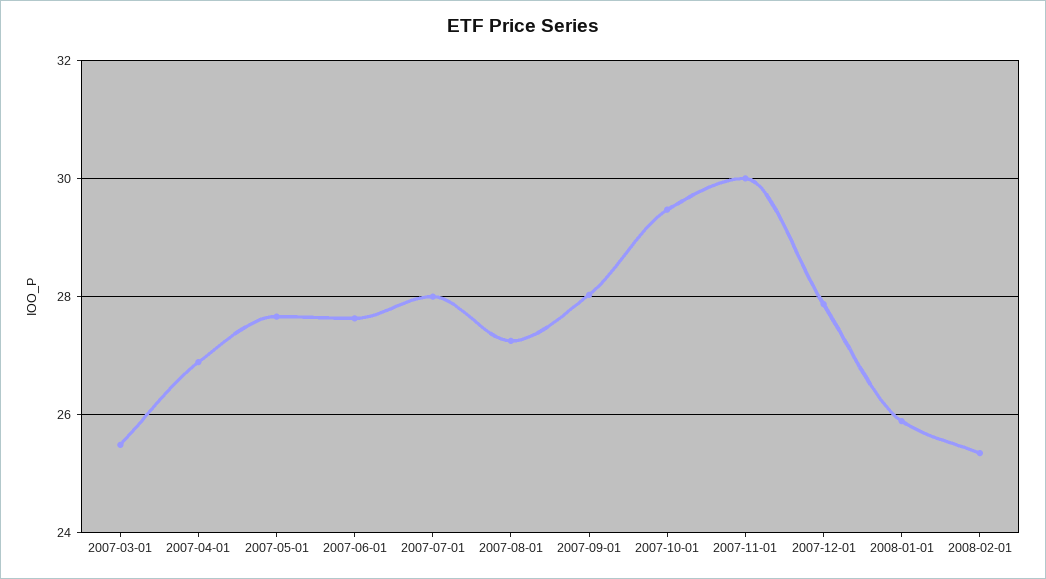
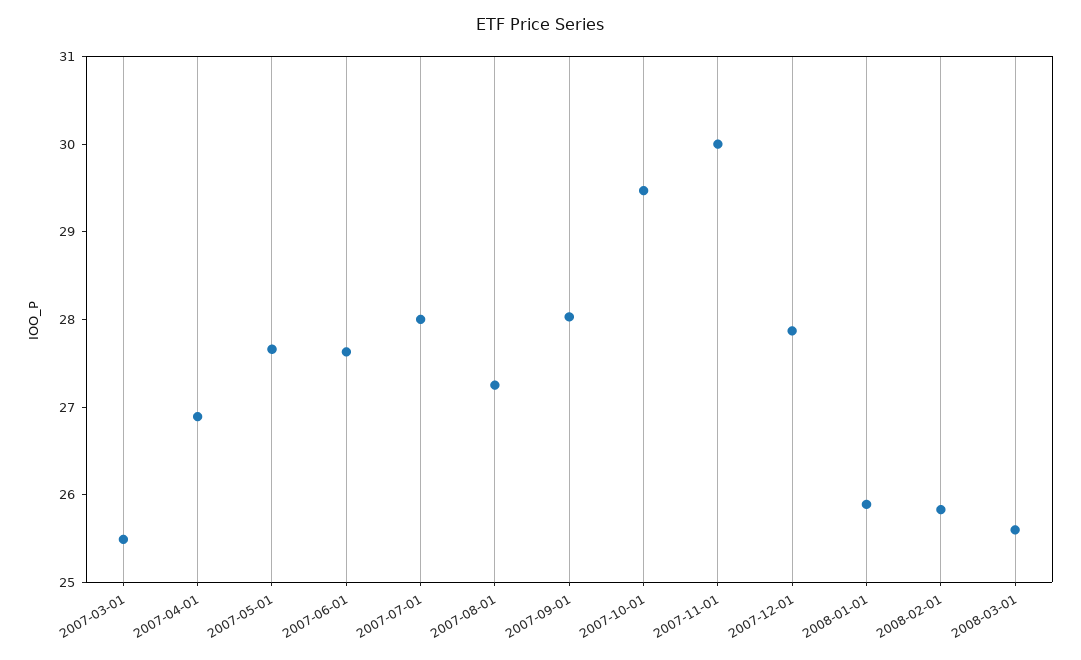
2008-02-01: 25.4 -> 25.8
2008-03-01: none -> 25.6

